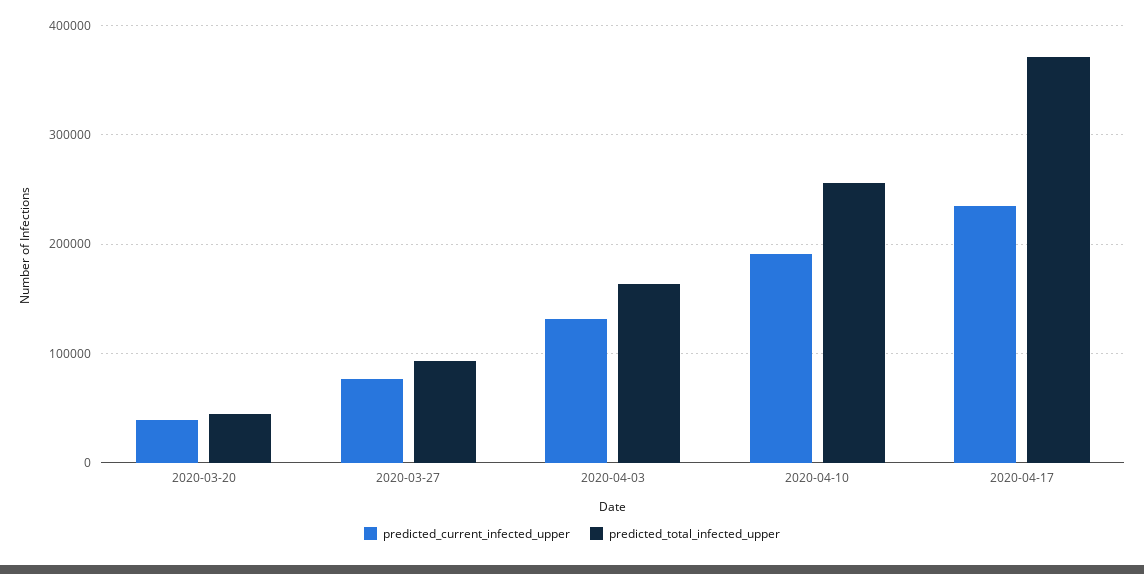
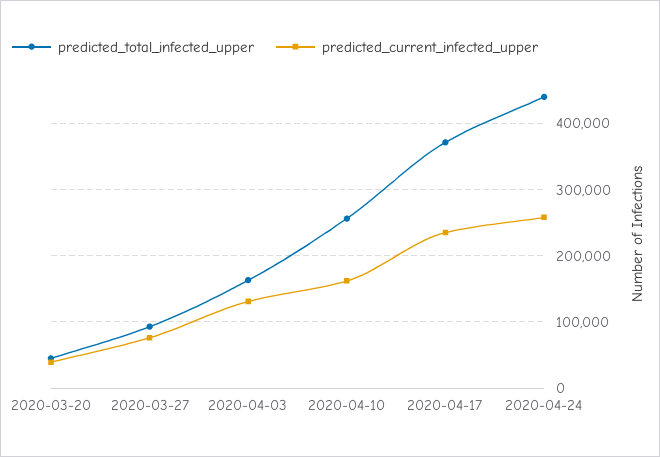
predicted_current_infected_upper, 2020-04-10: 190000 -> 160000
predicted_total_infected_upper, 2020-04-24: none -> 440000
predicted_current_infected_upper, 2020-04-24: none -> 260000

